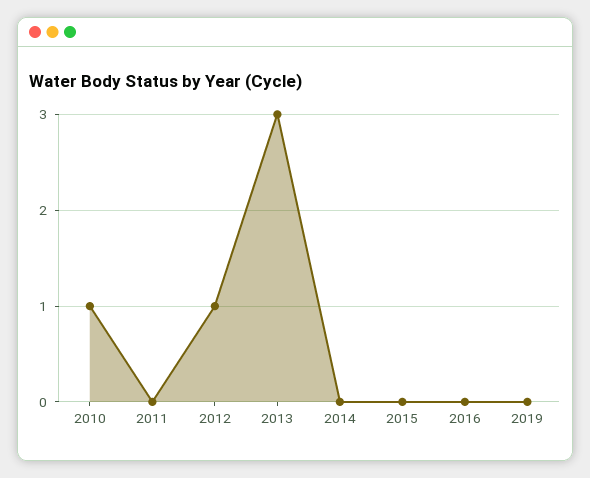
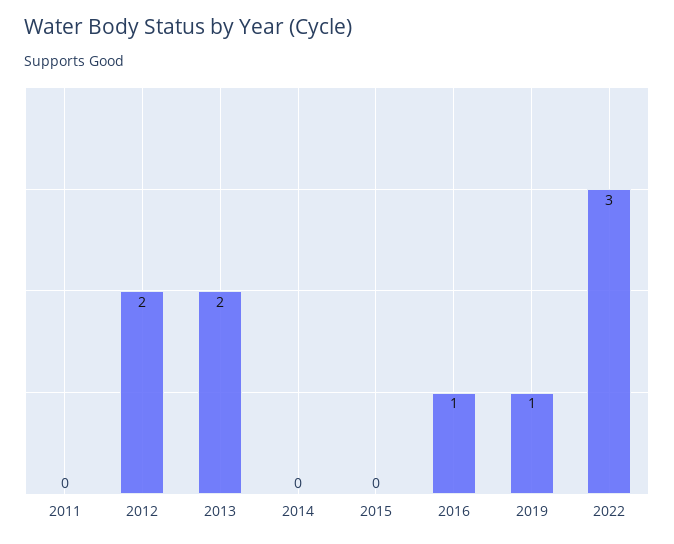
2010: 1 -> none
2012: 1 -> 2
2013: 3 -> 2
2016: 0 -> 1
2019: 0 -> 1
2022: none -> 3

